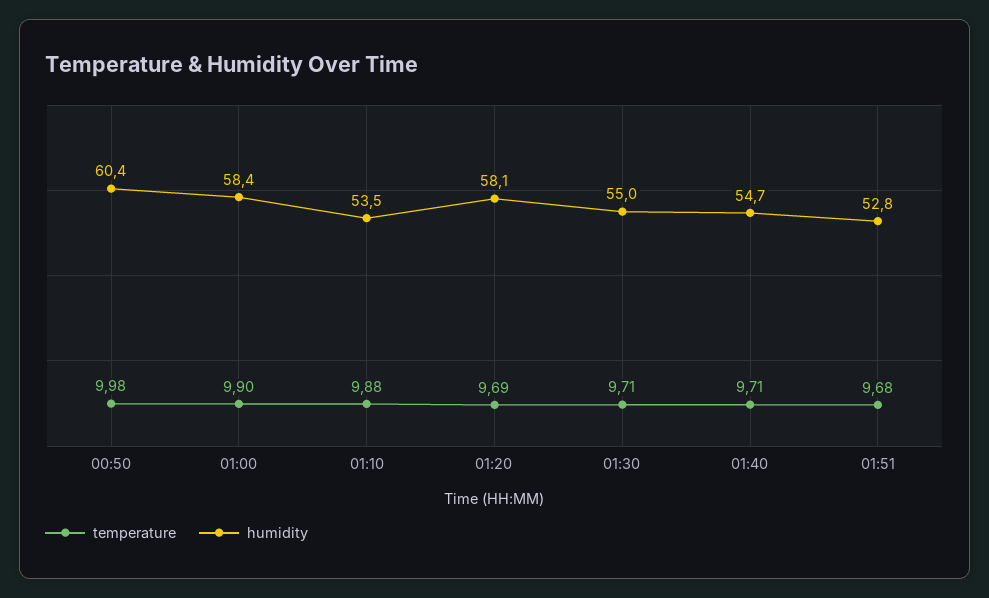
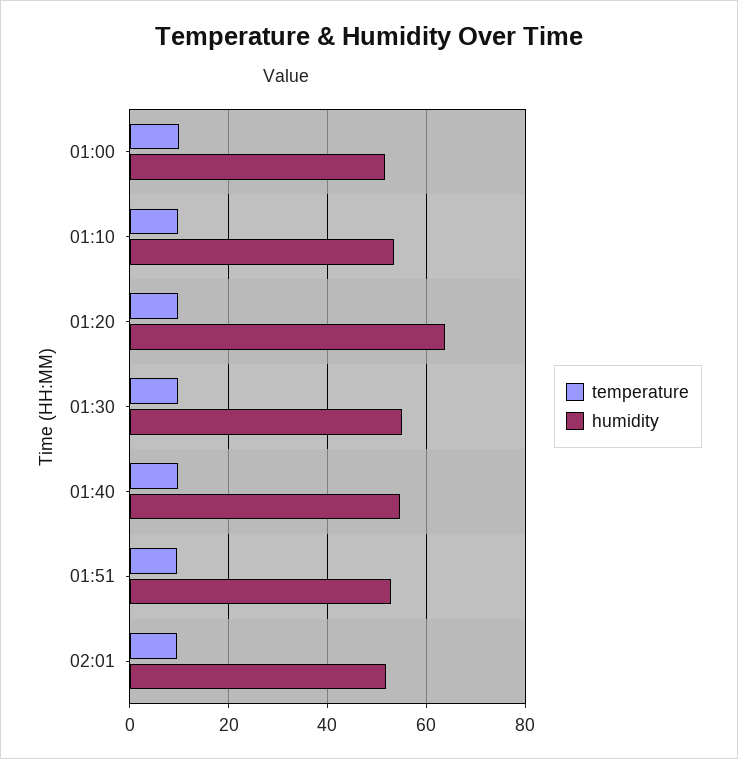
temperature, 00:50: 9.98 -> none
humidity, 00:50: 60.4 -> none
humidity, 01:00: 58.4 -> 52
humidity, 01:20: 58.1 -> 64
temperature, 02:01: none -> 10
humidity, 02:01: none -> 52

